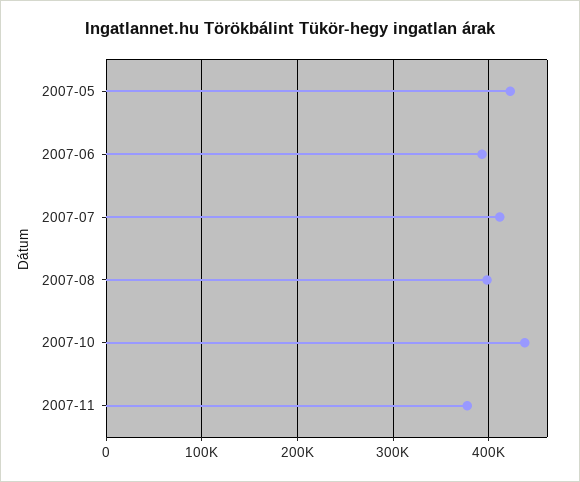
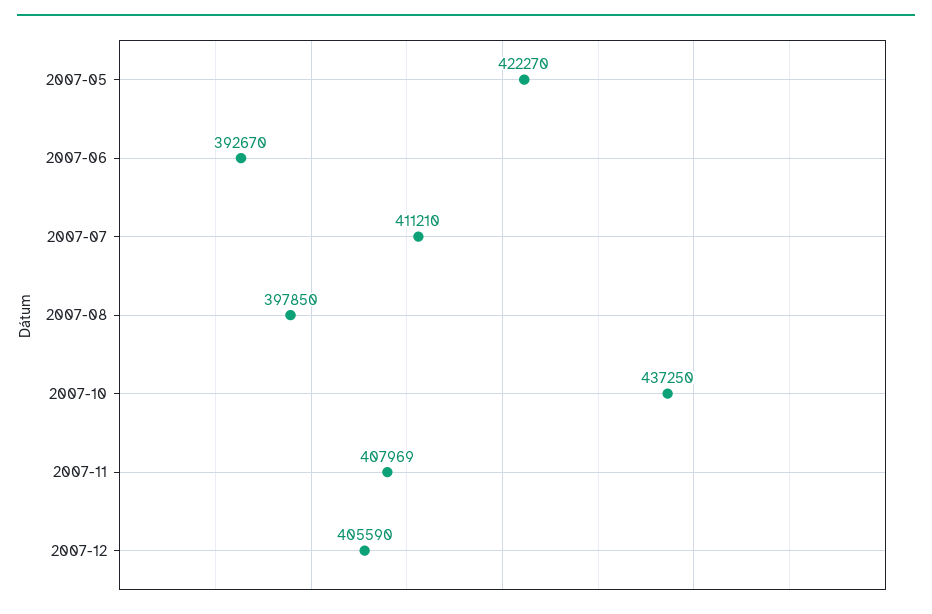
2007-11: 380000 -> 407969
2007-12: none -> 405590

